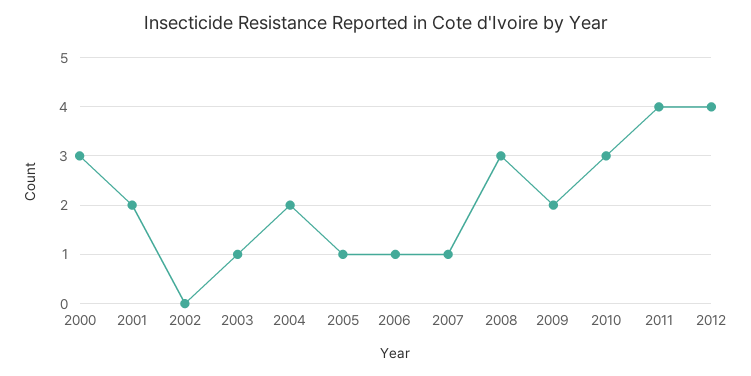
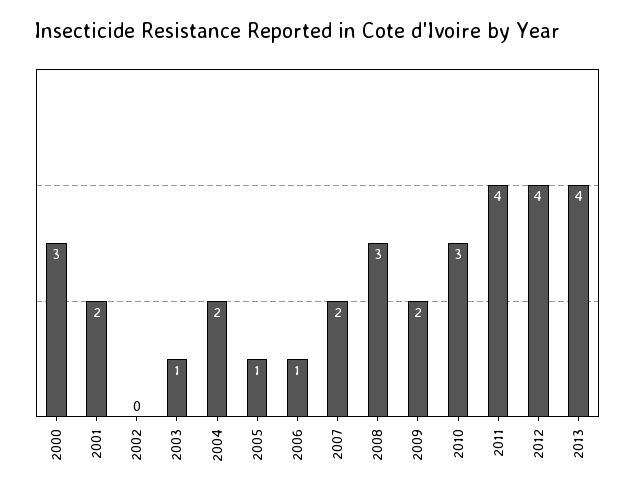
2007: 1 -> 2
2013: none -> 4

